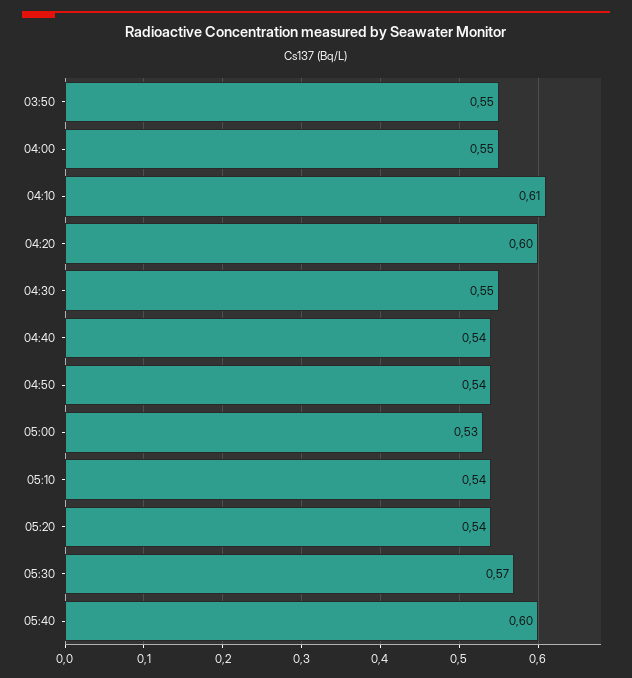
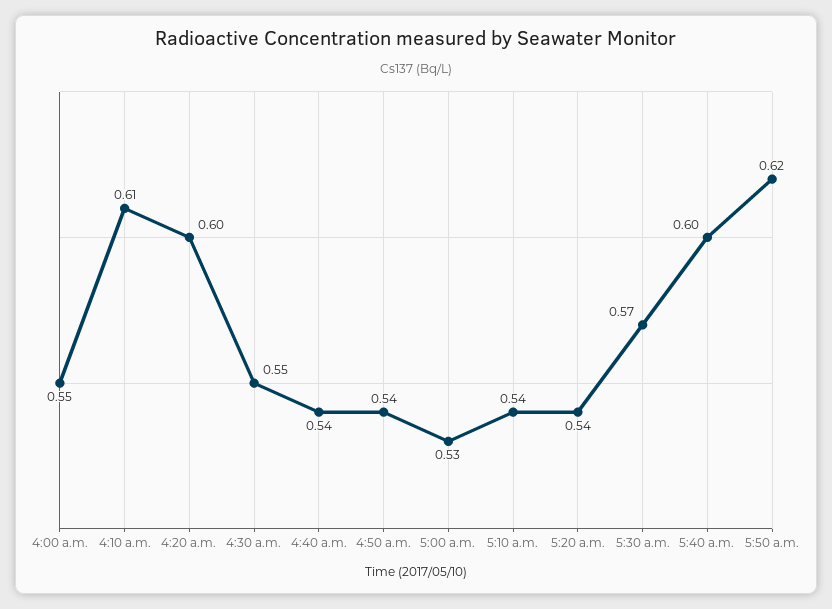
03:50: 0.55 -> none
5:50 a.m.: none -> 0.62

